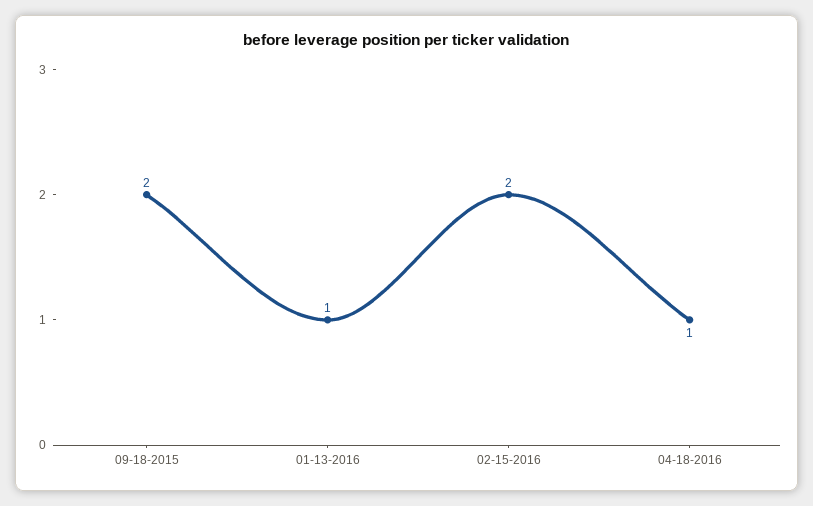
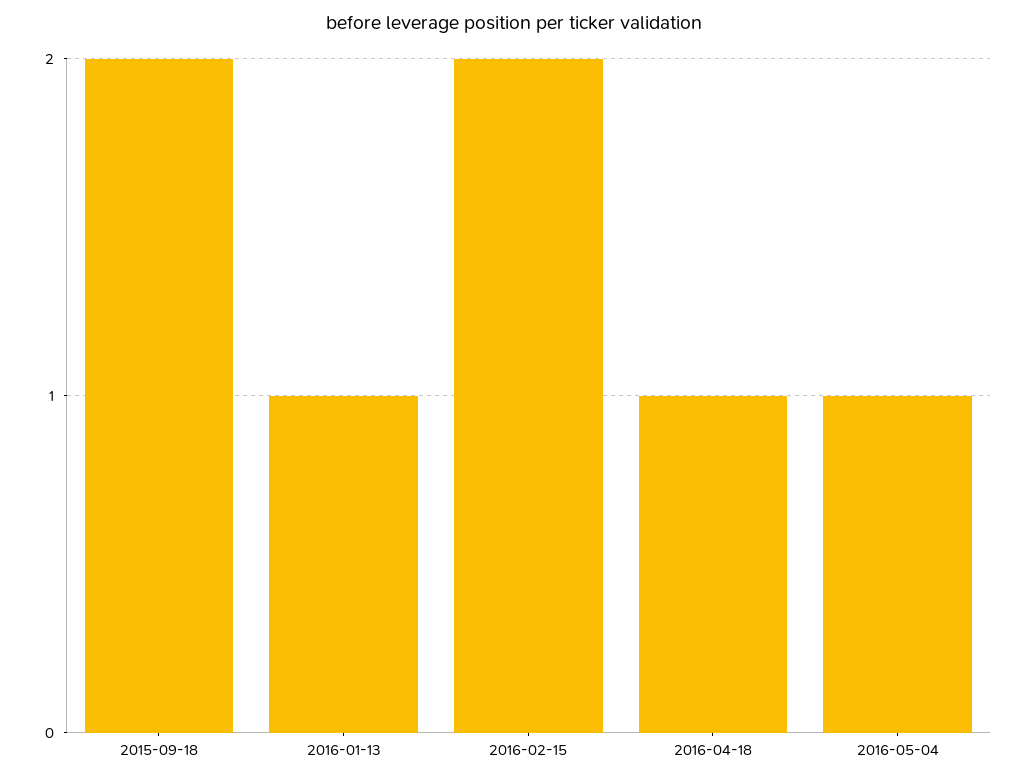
2016-05-04: none -> 1

